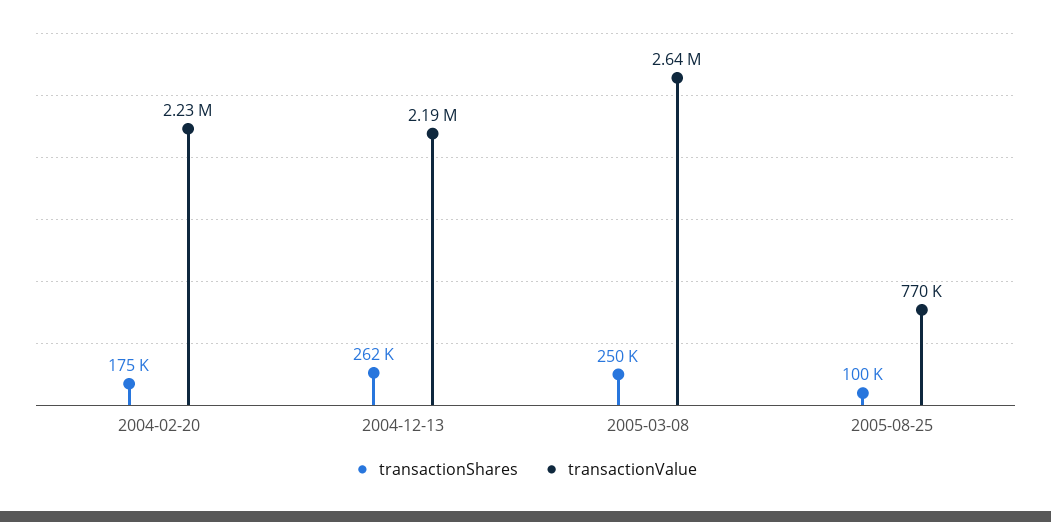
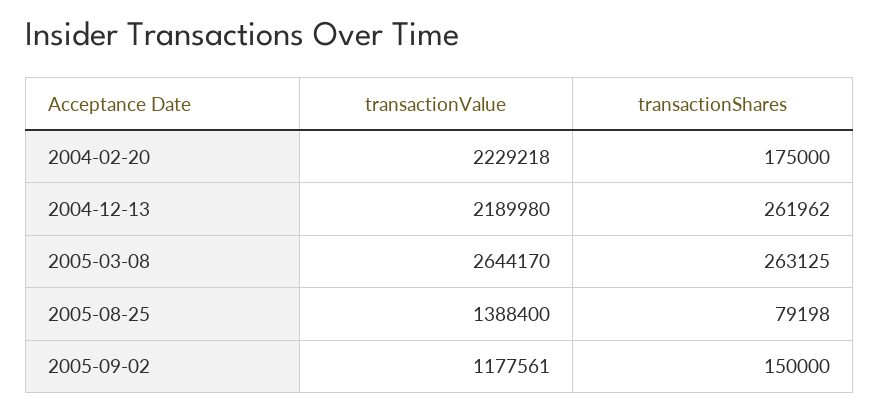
transactionShares, 2005-03-08: 250000 -> 263125
transactionShares, 2005-08-25: 100000 -> 79198
transactionValue, 2005-08-25: 770000 -> 1388400
transactionValue, 2005-09-02: none -> 1177561
transactionShares, 2005-09-02: none -> 150000

